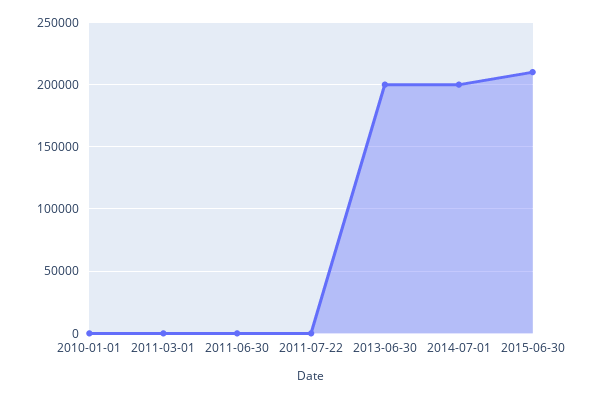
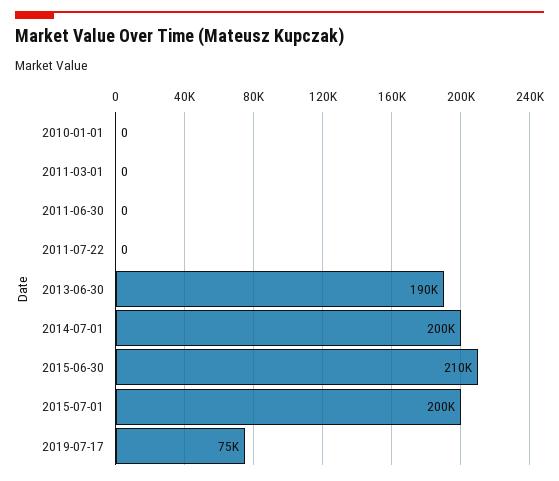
2013-06-30: 200000 -> 190000
2015-07-01: none -> 200000
2019-07-17: none -> 75000

